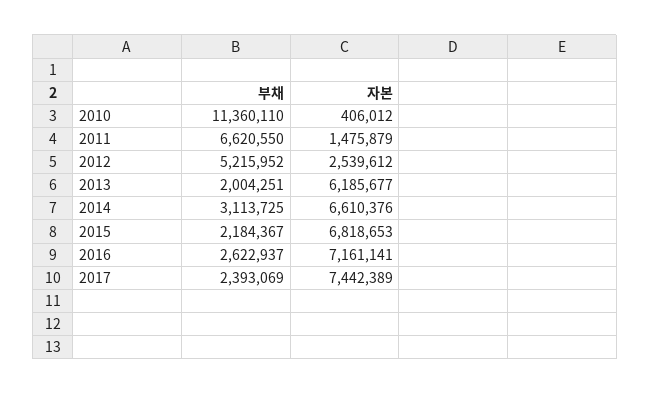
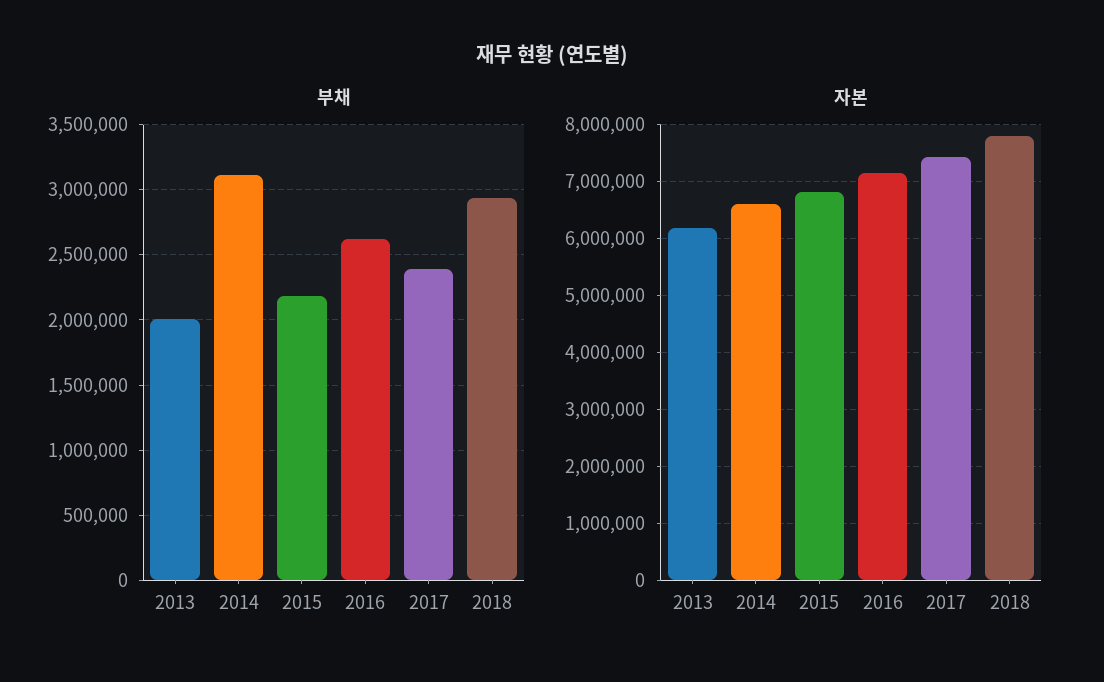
부채, 2010: 11360110 -> none
자본, 2010: 406012 -> none
부채, 2011: 6620550 -> none
자본, 2011: 1475879 -> none
부채, 2012: 5215952 -> none
자본, 2012: 2539612 -> none
부채, 2018: none -> 2950000
자본, 2018: none -> 7800000

